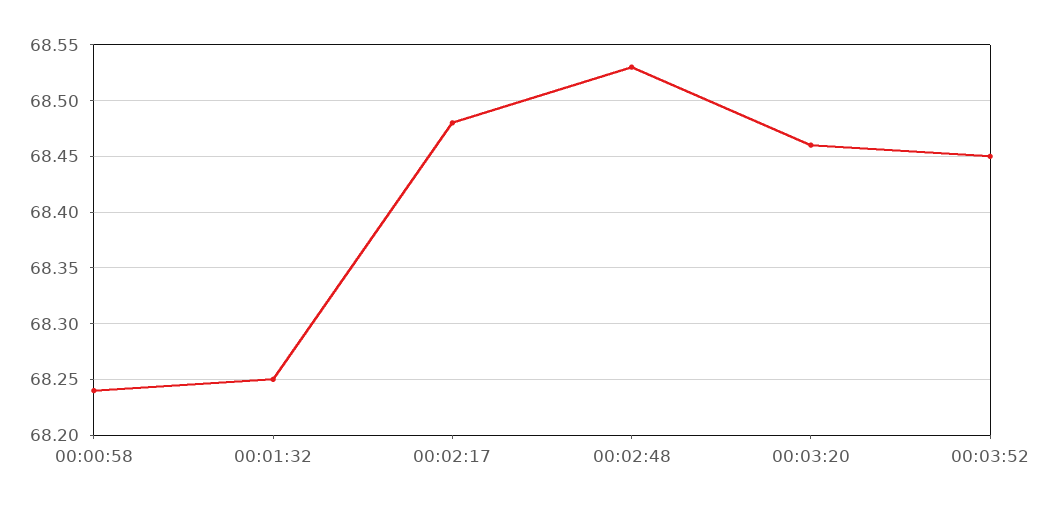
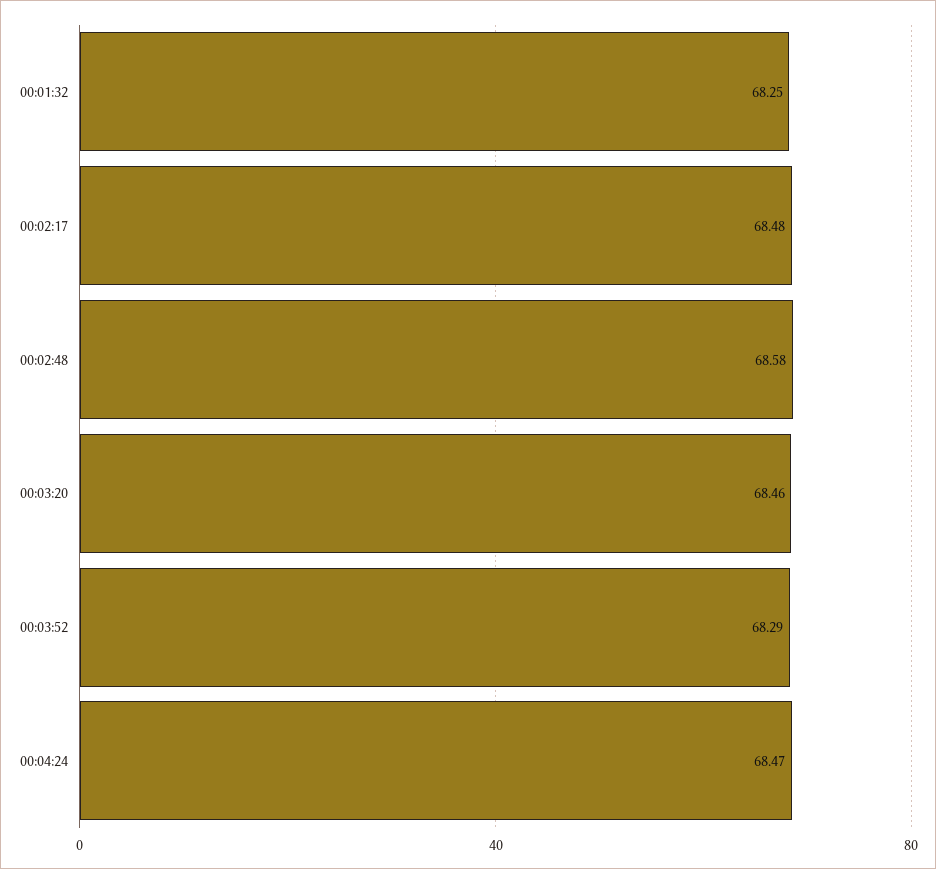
00:00:58: 68.24 -> none
00:02:48: 68.53 -> 68.58
00:03:52: 68.45 -> 68.29
00:04:24: none -> 68.47

